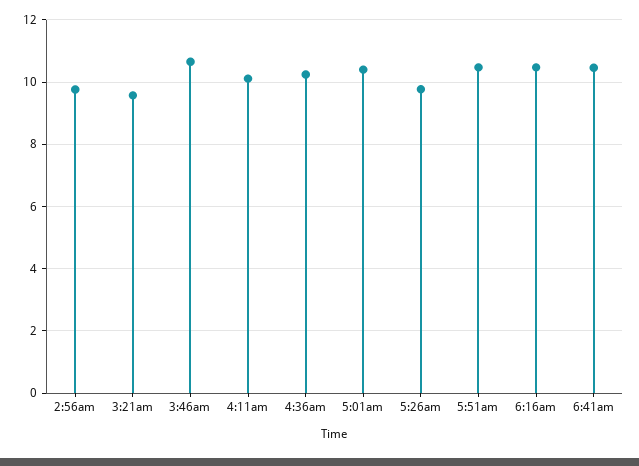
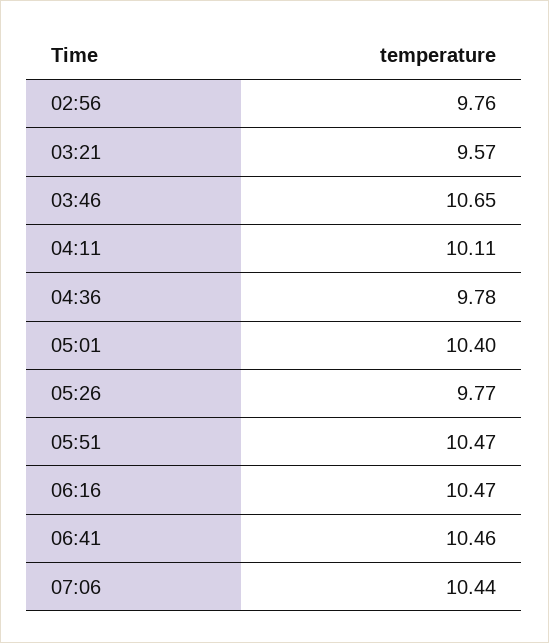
4:36am: 10.2 -> 9.78
07:06: none -> 10.44

